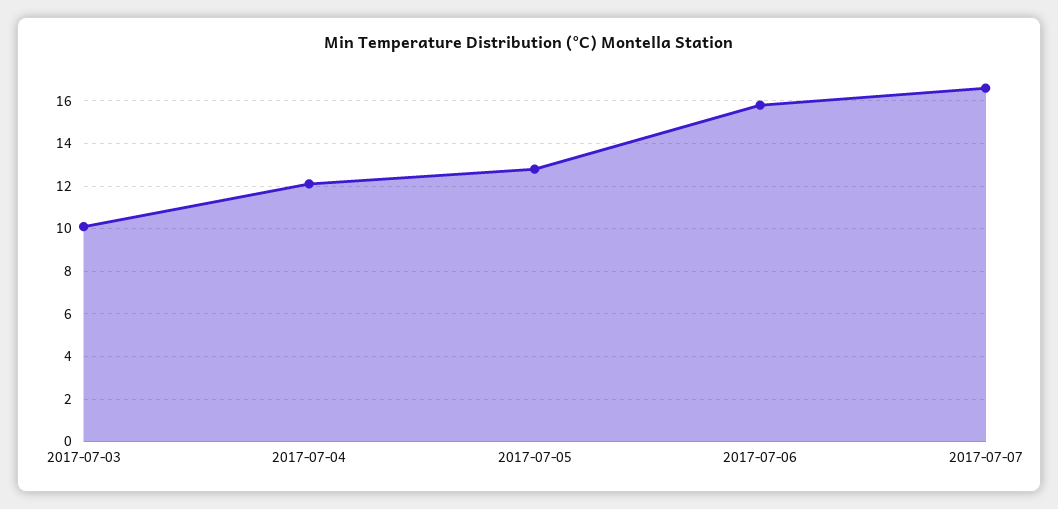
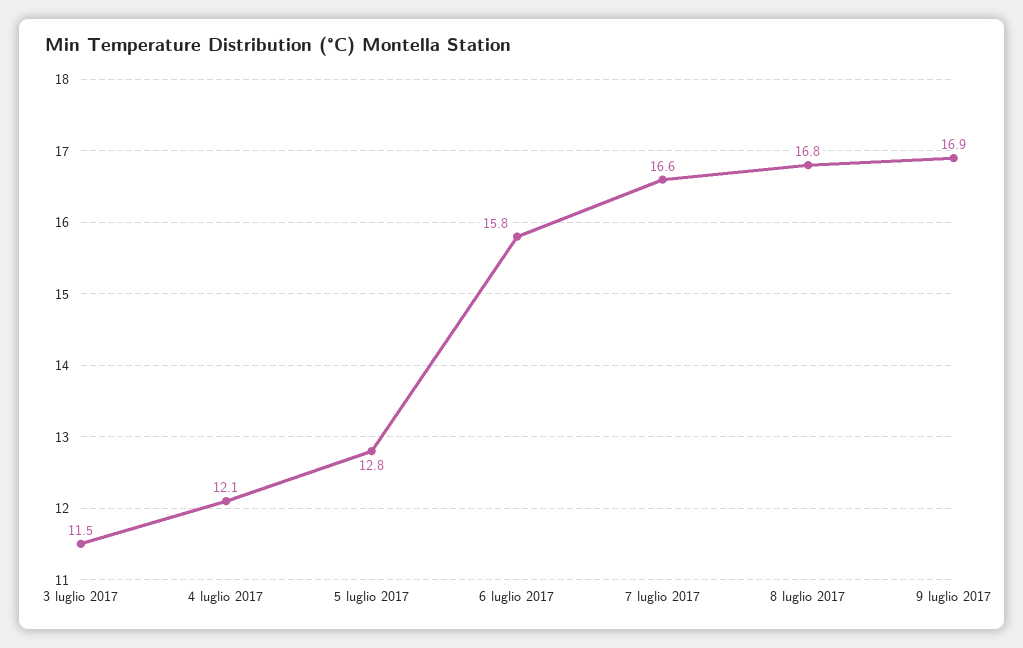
2017-07-03: 10 -> 11.5
8 luglio 2017: none -> 16.8
9 luglio 2017: none -> 16.9

